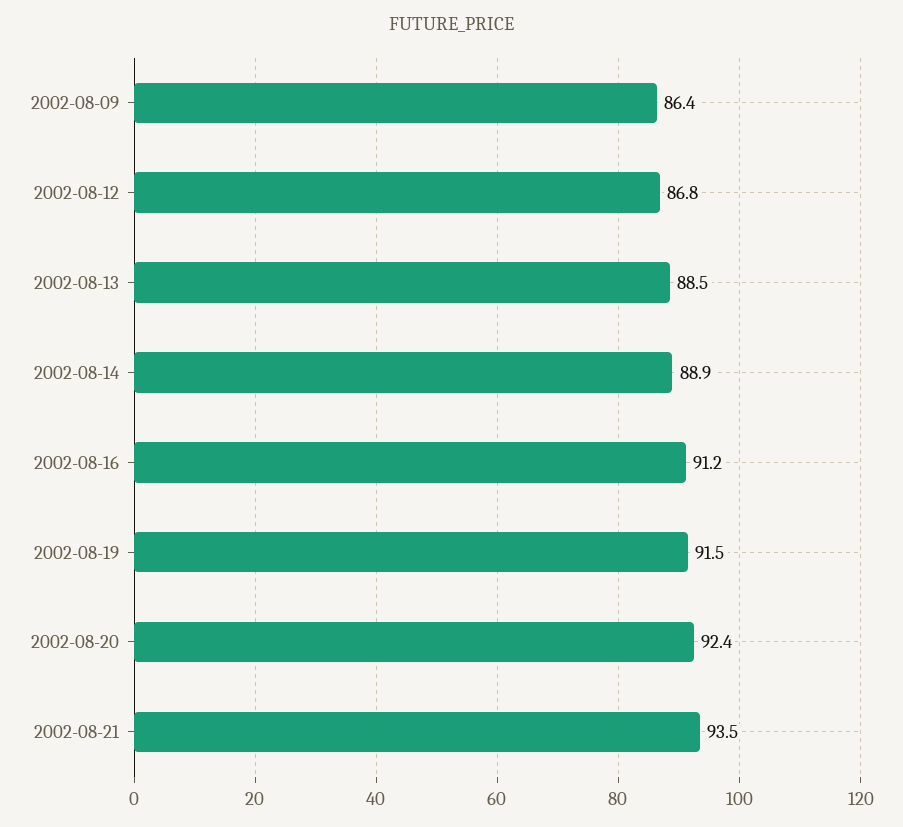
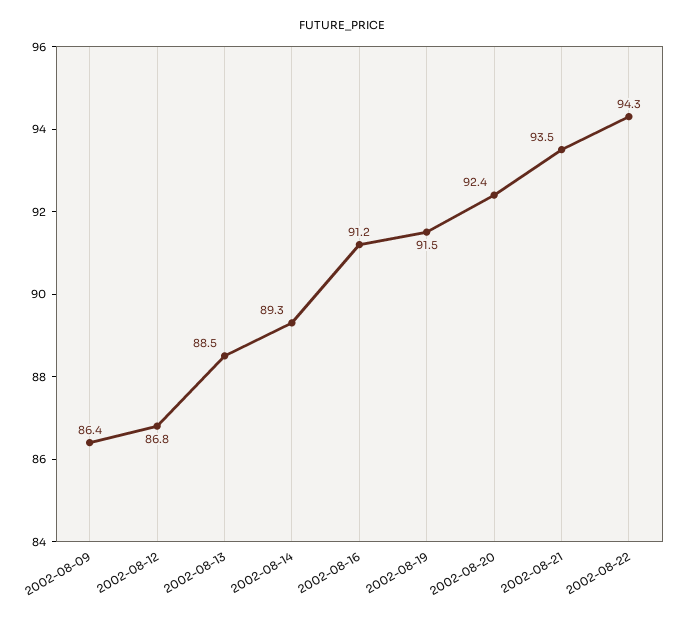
2002-08-14: 88.9 -> 89.3
2002-08-22: none -> 94.3

